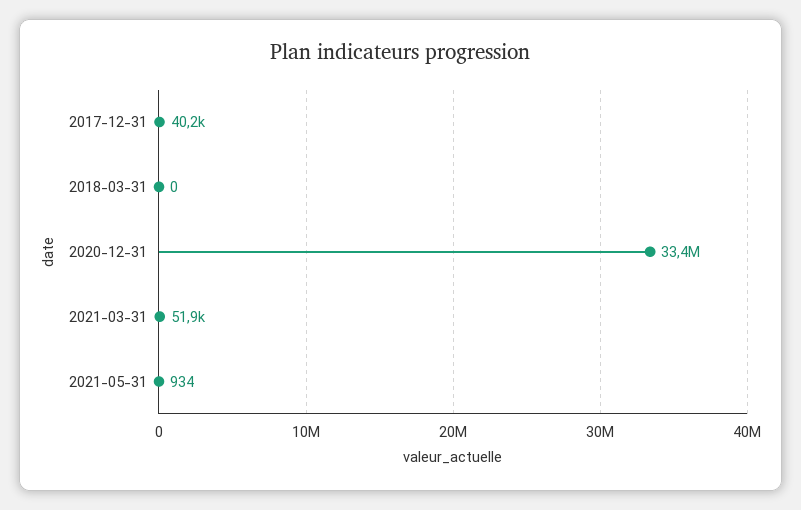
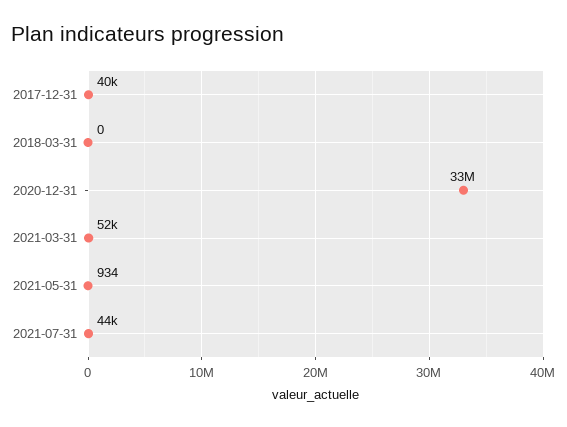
2021-07-31: none -> 44000

